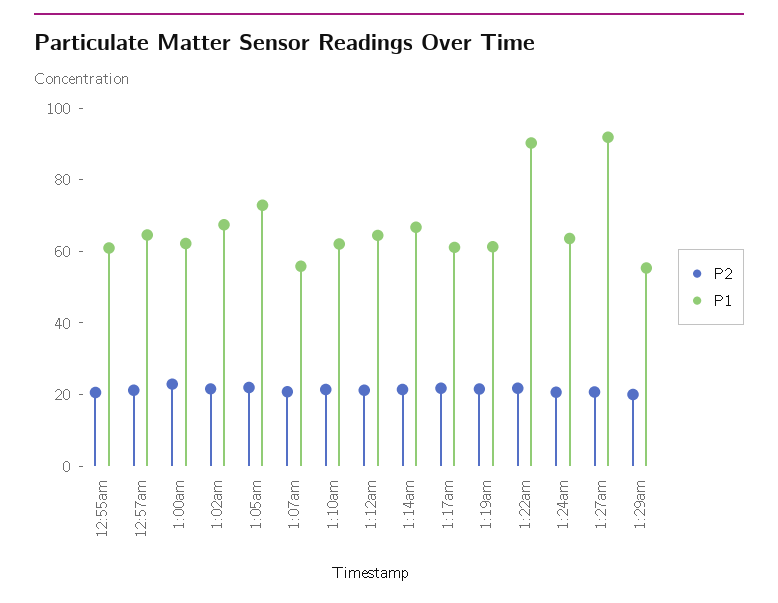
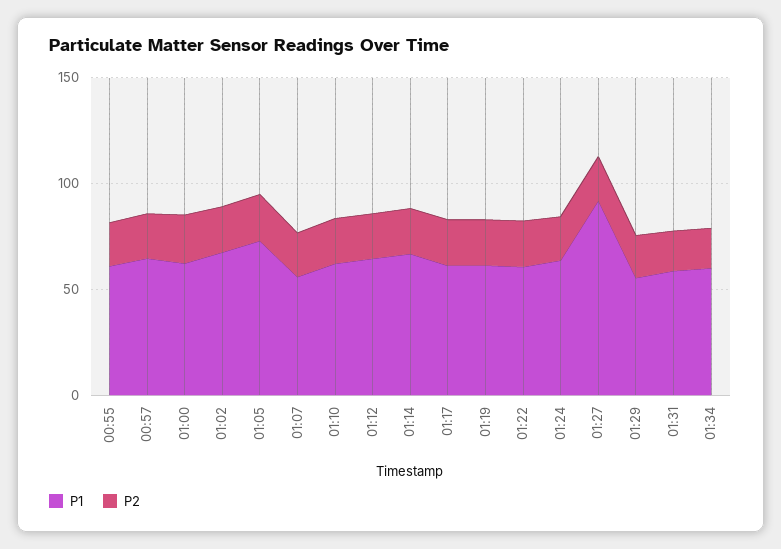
P1, 1:22am: 90 -> 60
P1, 01:31: none -> 60
P2, 01:31: none -> 20
P1, 01:34: none -> 60
P2, 01:34: none -> 20

